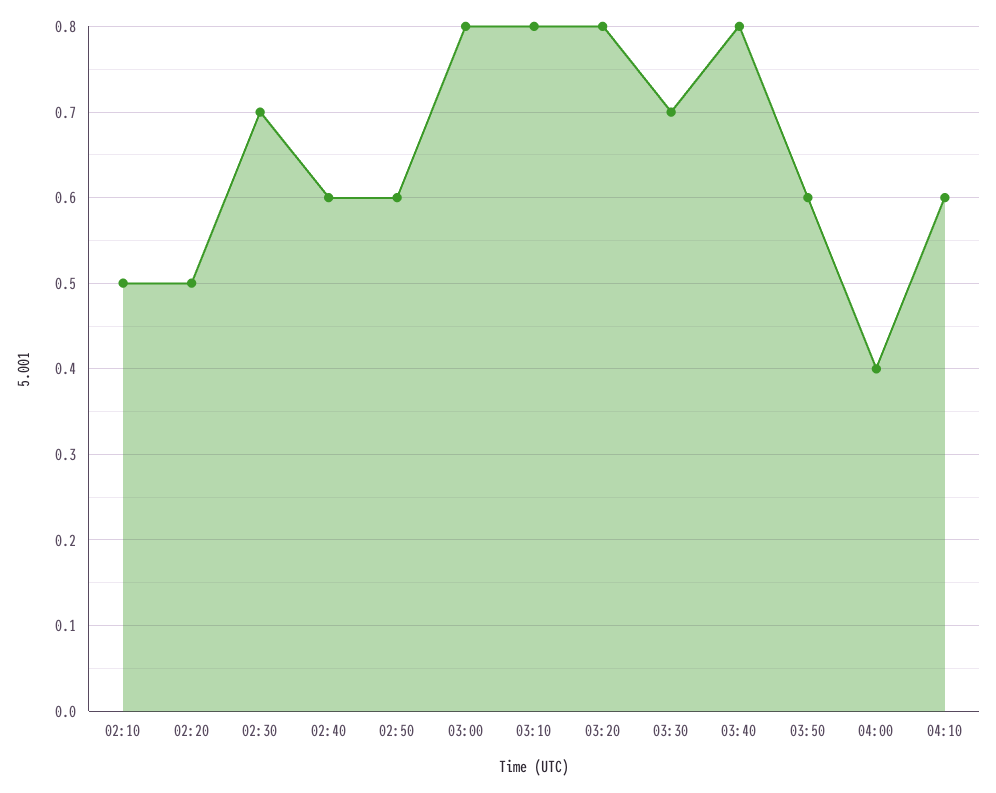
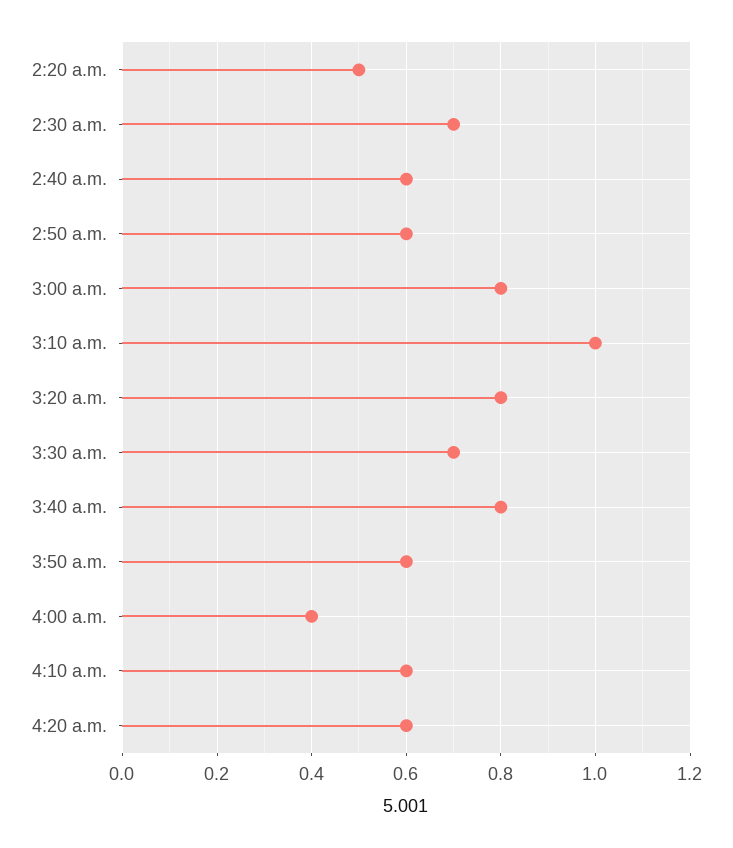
02:10: 0.5 -> none
03:10: 0.8 -> 1
4:20 a.m.: none -> 0.6

